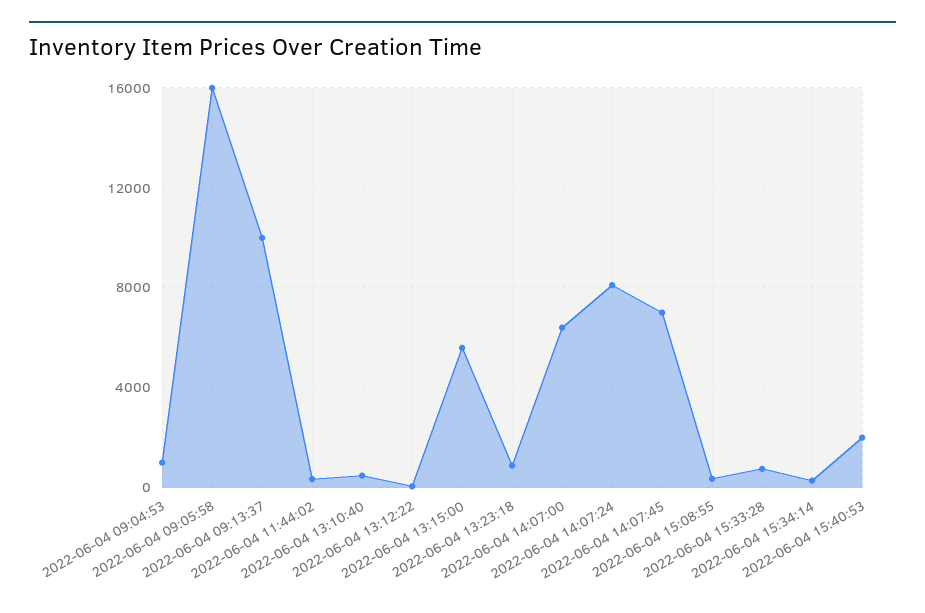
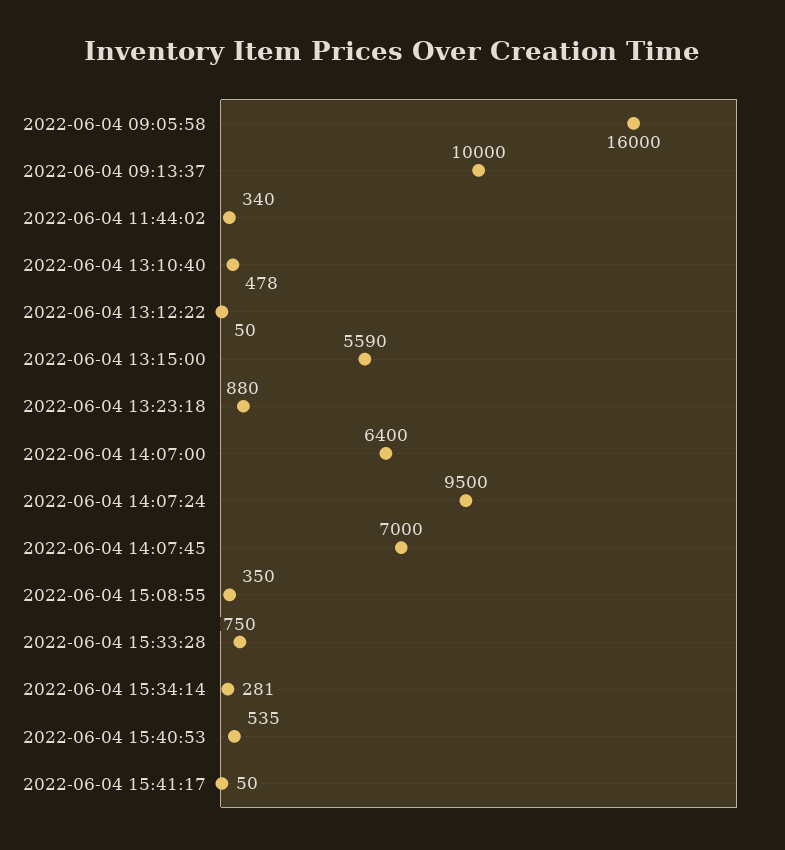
2022-06-04 09:04:53: 1000 -> none
2022-06-04 14:07:24: 8000 -> 9500
2022-06-04 15:40:53: 2000 -> 535
2022-06-04 15:41:17: none -> 50

